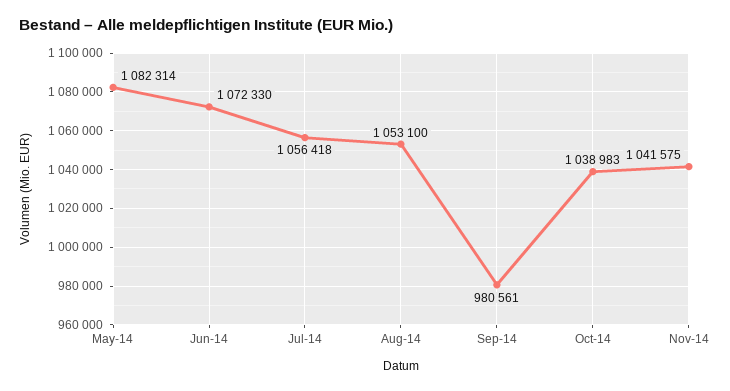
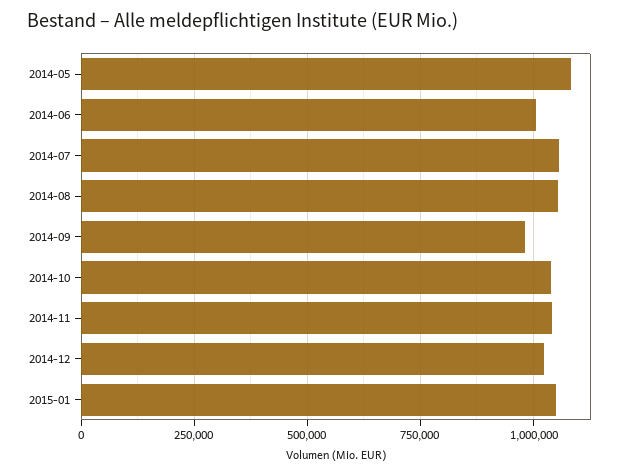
Jun-14: 1072330 -> 1000000
2014-12: none -> 1025000
2015-01: none -> 1050000

